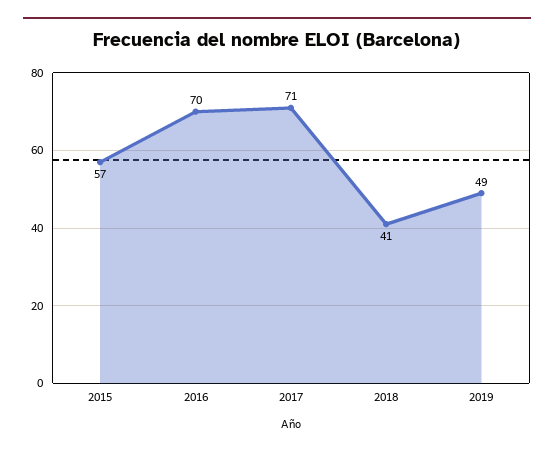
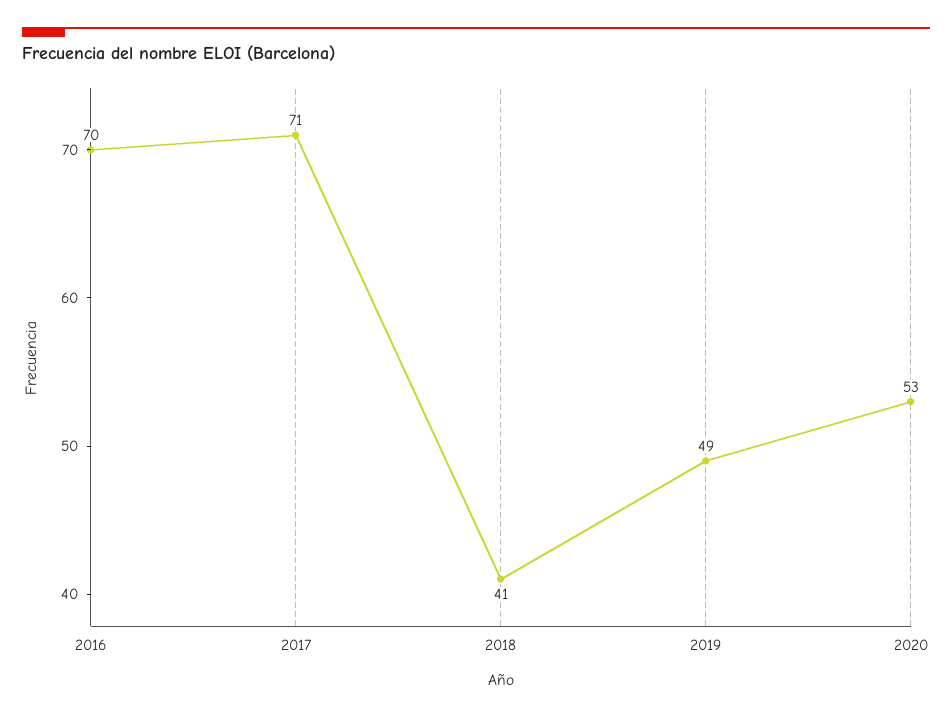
2015: 57 -> none
2020: none -> 53

